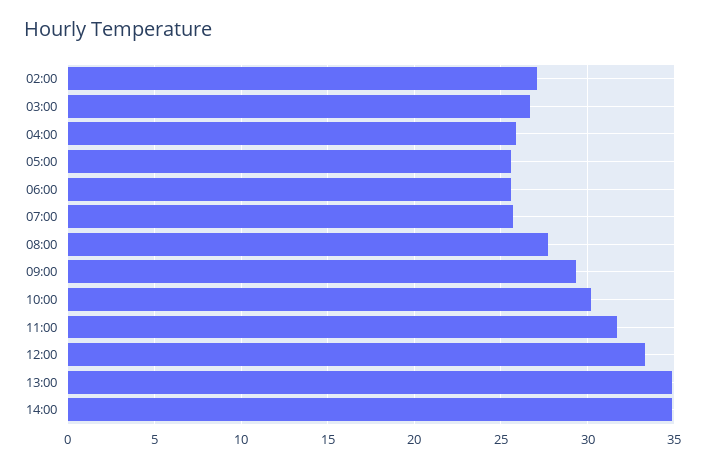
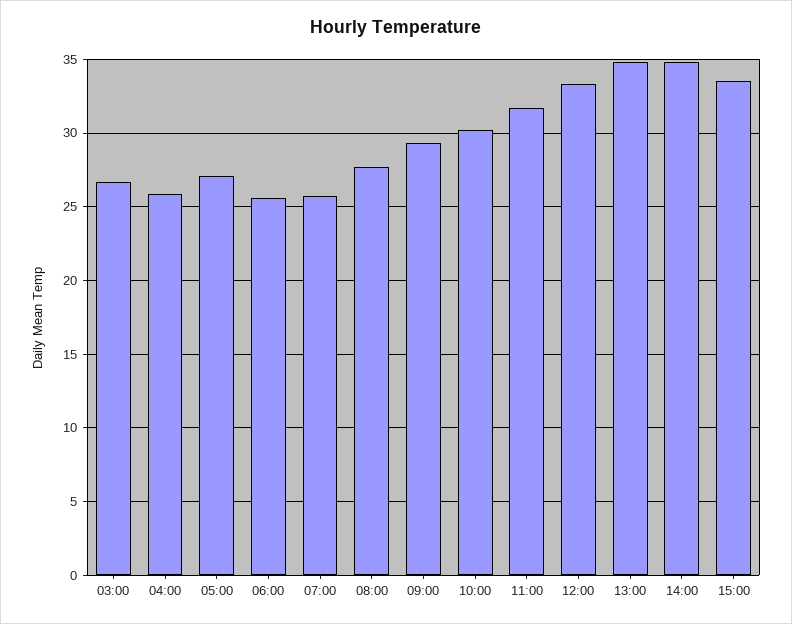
02:00: 27 -> none
05:00: 25.5 -> 27
15:00: none -> 33.5

